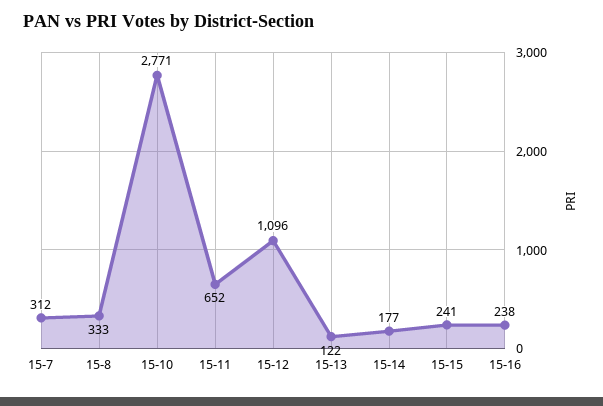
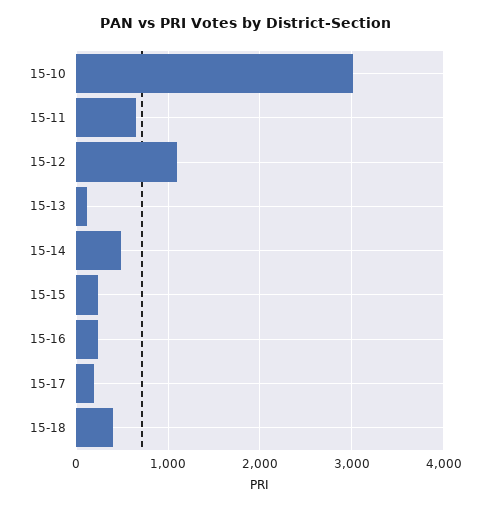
15-7: 312 -> none
15-8: 333 -> none
15-10: 2771 -> 3000
15-14: 177 -> 500
15-17: none -> 200
15-18: none -> 400

